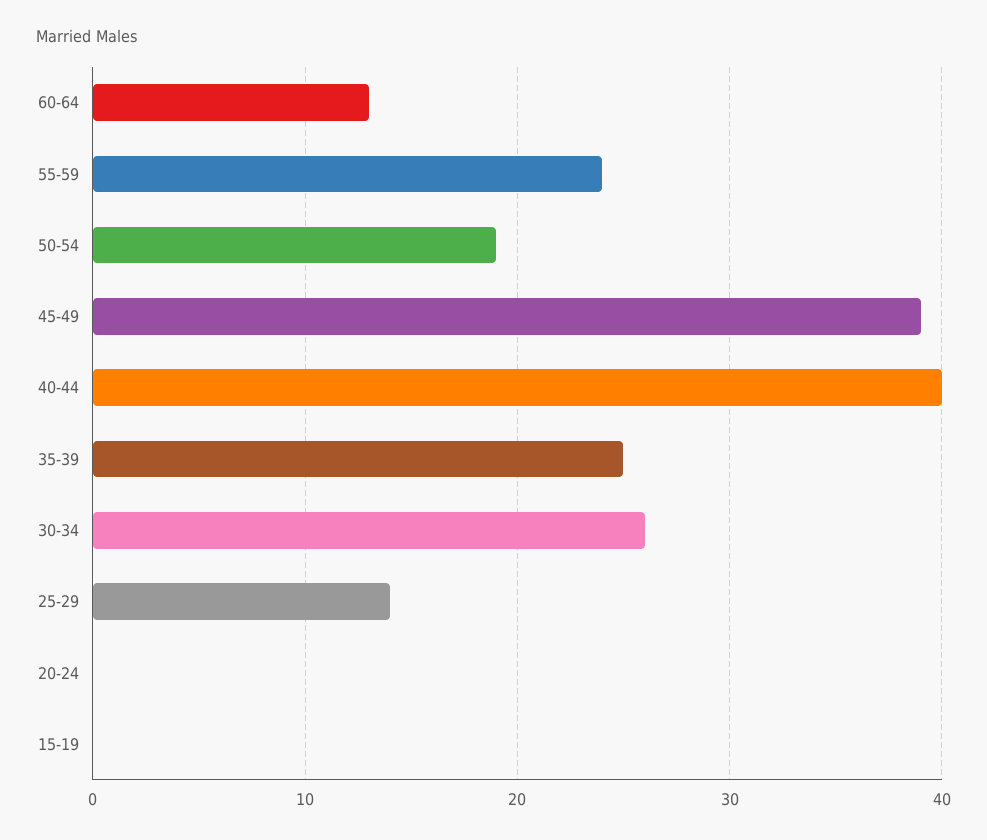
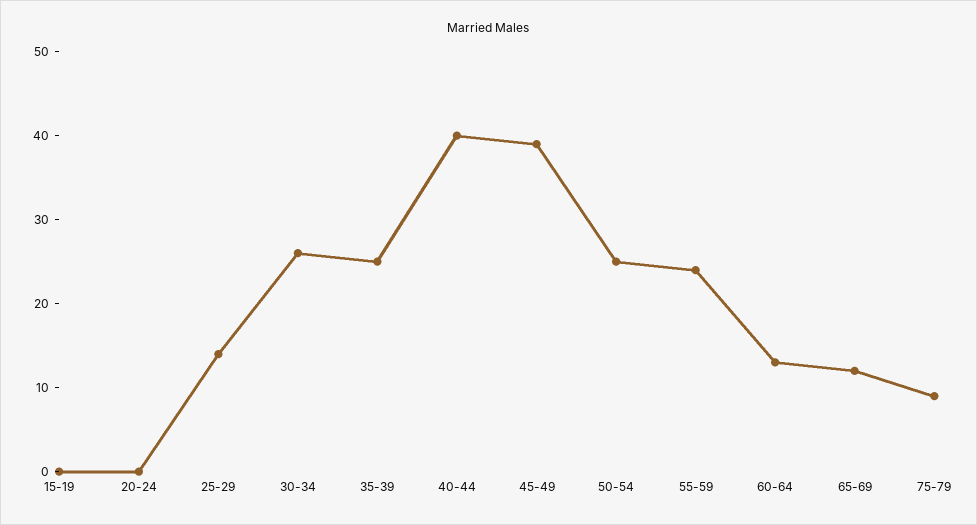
50-54: 19 -> 25
65-69: none -> 12
75-79: none -> 9

